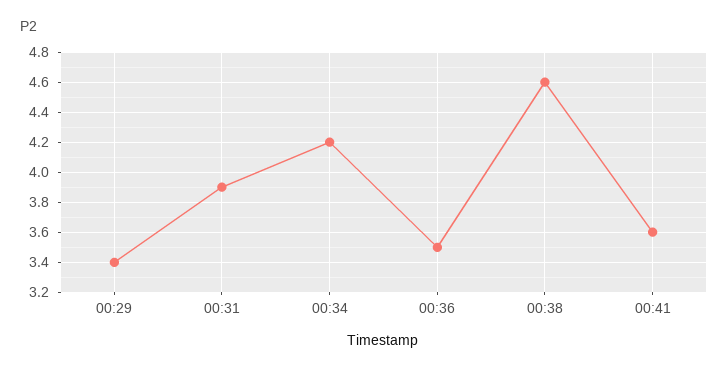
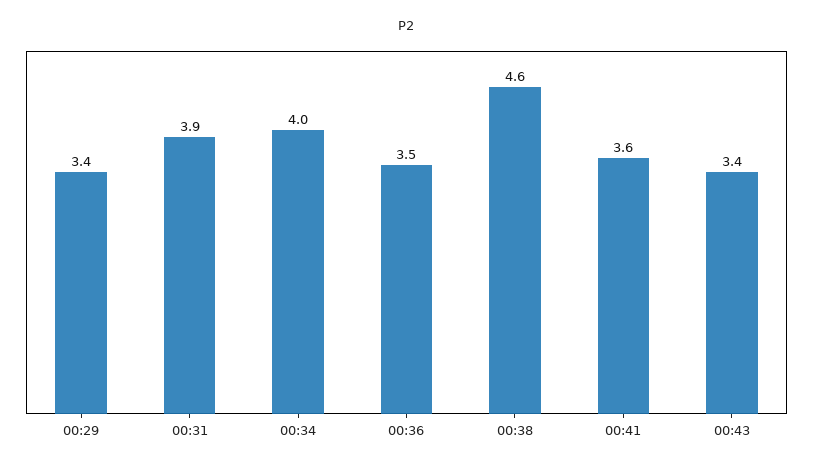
00:34: 4.2 -> 4
00:43: none -> 3.4

